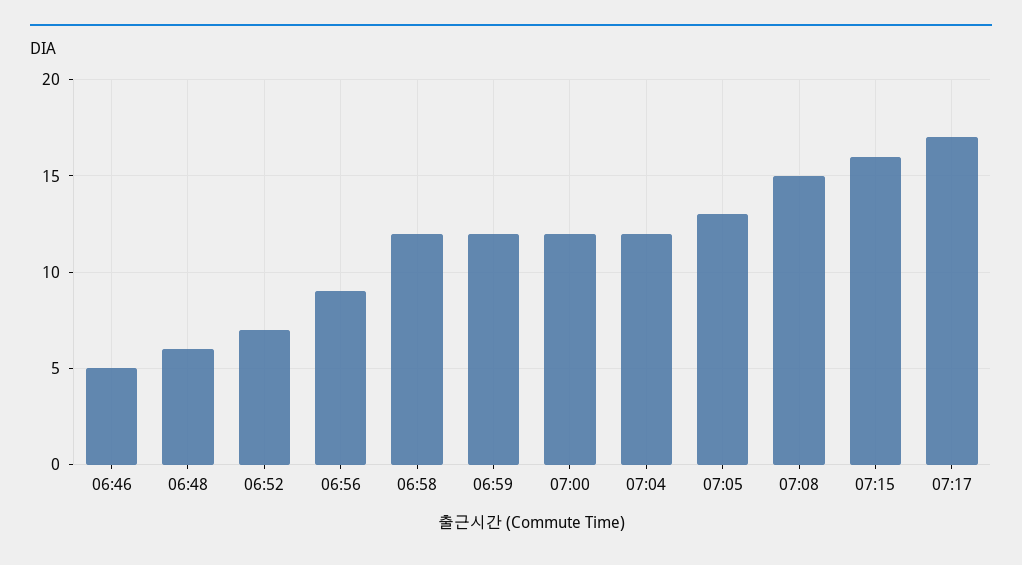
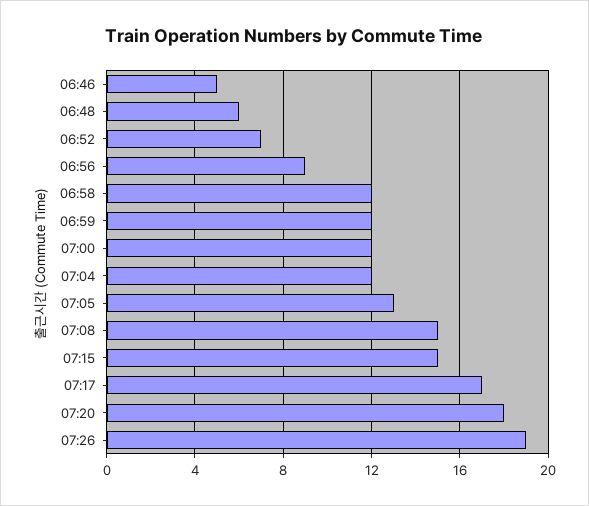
07:15: 16 -> 15
07:20: none -> 18
07:26: none -> 19

